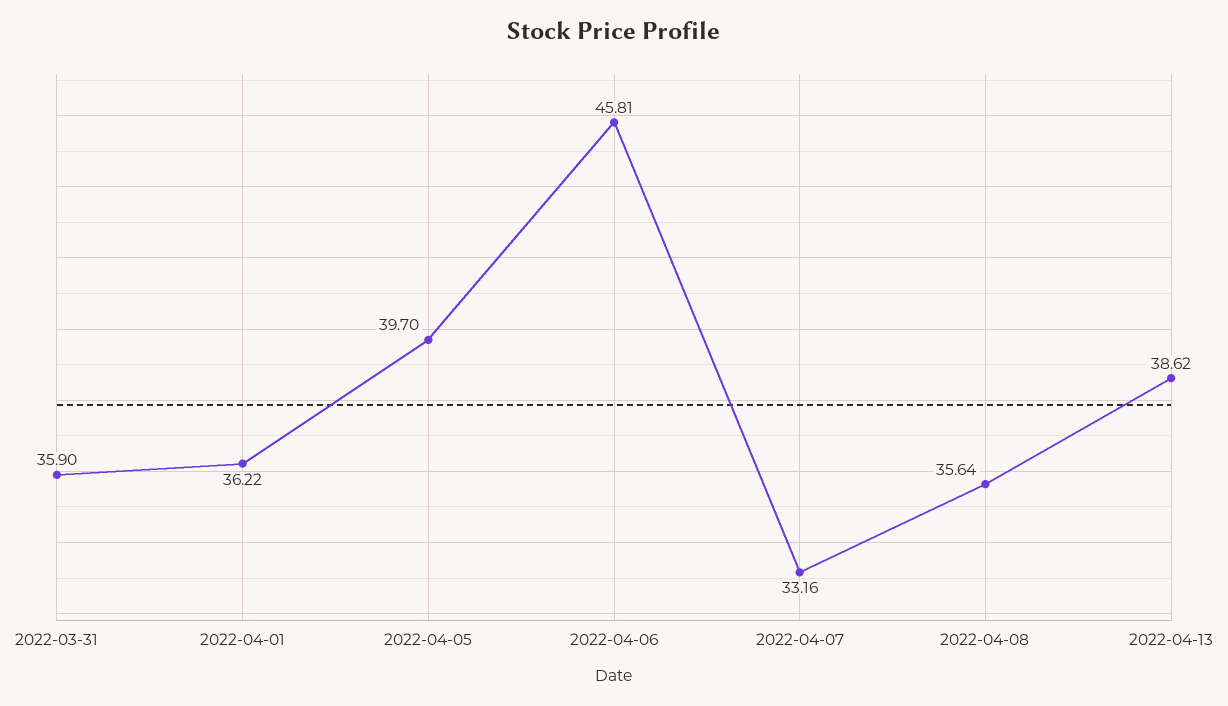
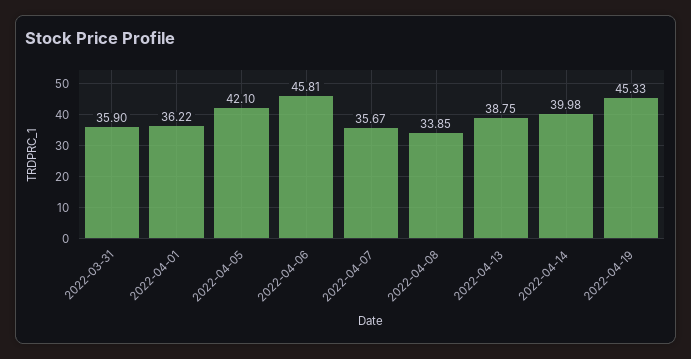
2022-04-05: 39.7 -> 42.1
2022-04-07: 33.16 -> 35.67
2022-04-08: 35.64 -> 33.85
2022-04-13: 38.62 -> 38.75
2022-04-14: none -> 39.98
2022-04-19: none -> 45.33

